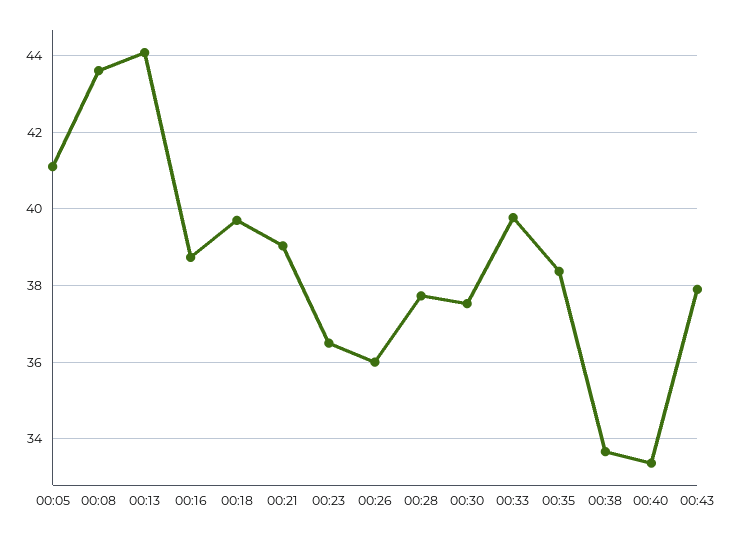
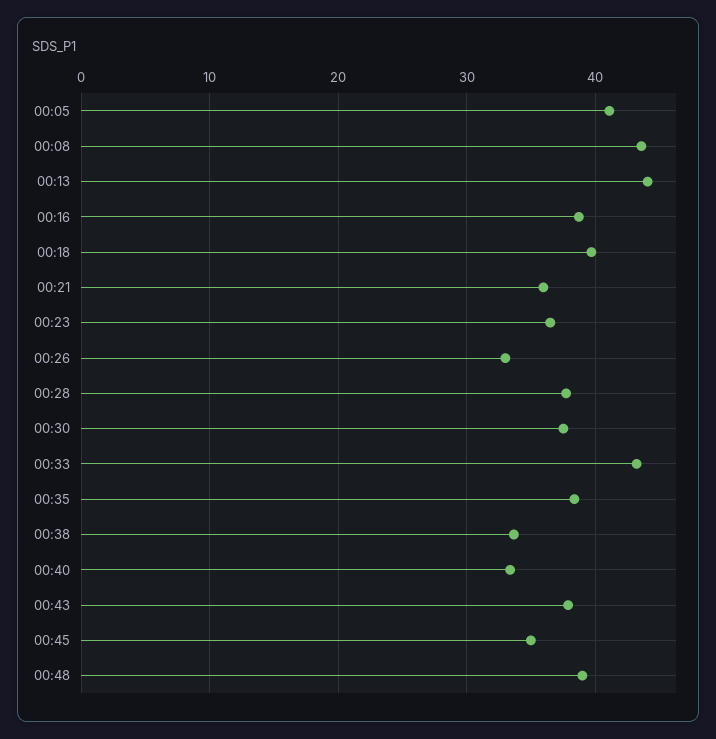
00:21: 39 -> 36
00:26: 36 -> 33
00:33: 39.8 -> 43
00:45: none -> 35
00:48: none -> 39

